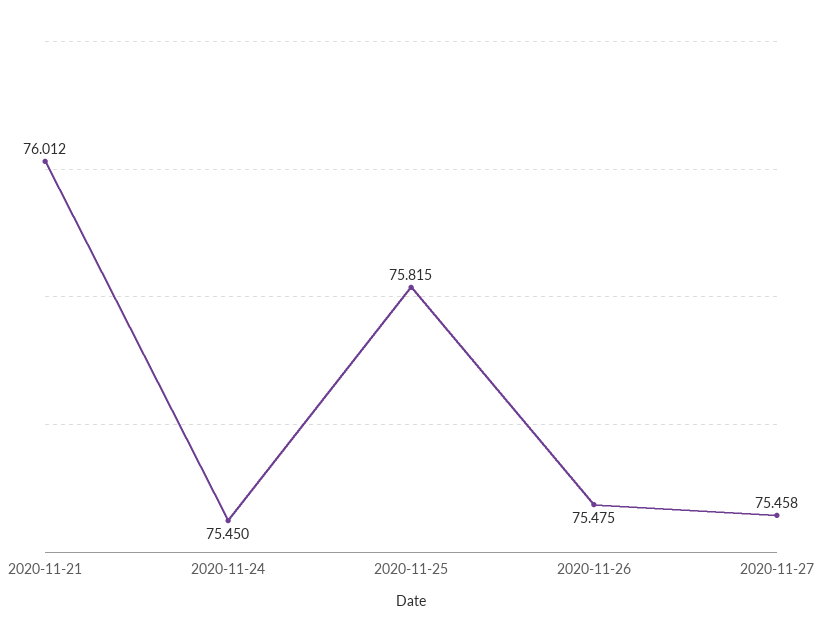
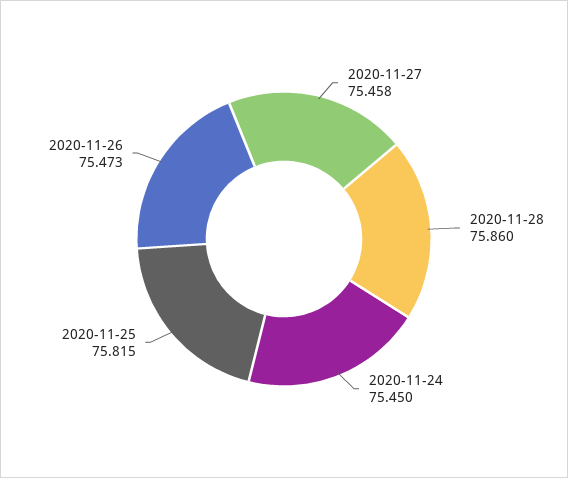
2020-11-21: 76.012 -> none
2020-11-26: 75.475 -> 75.473
2020-11-28: none -> 75.86

